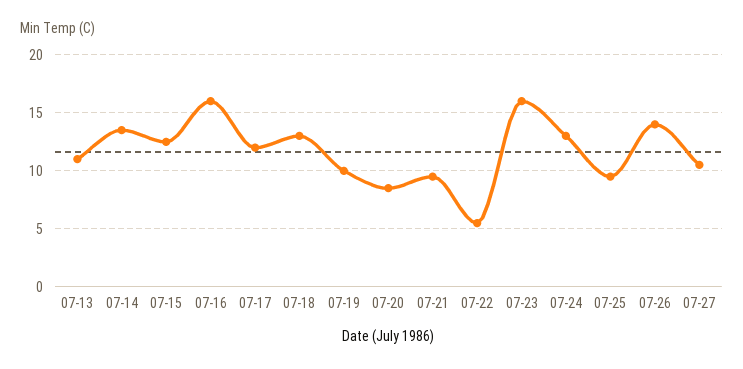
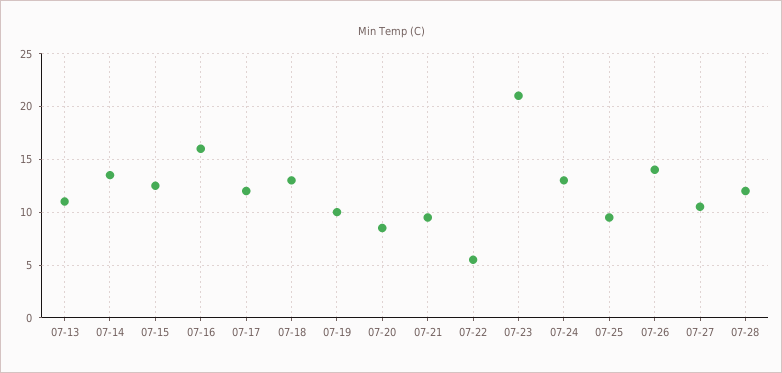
07-23: 16 -> 21
07-28: none -> 12

